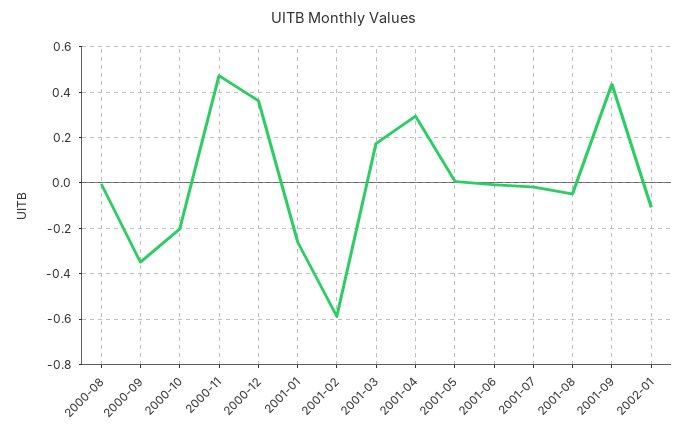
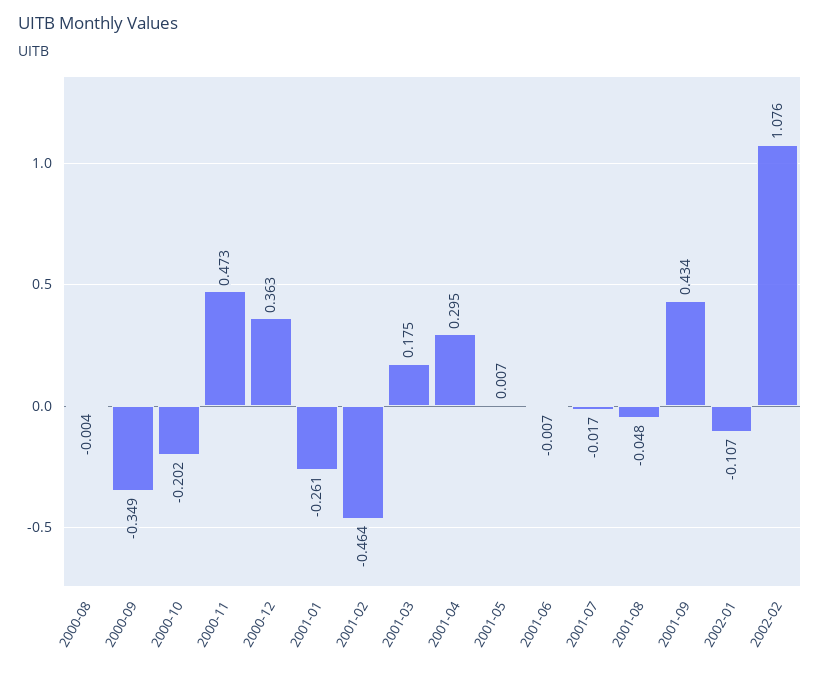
2001-02: -0.6 -> -0.464
2002-02: none -> 1.076

